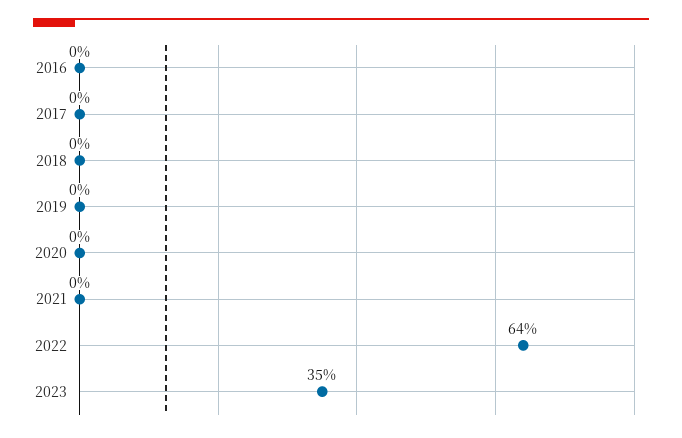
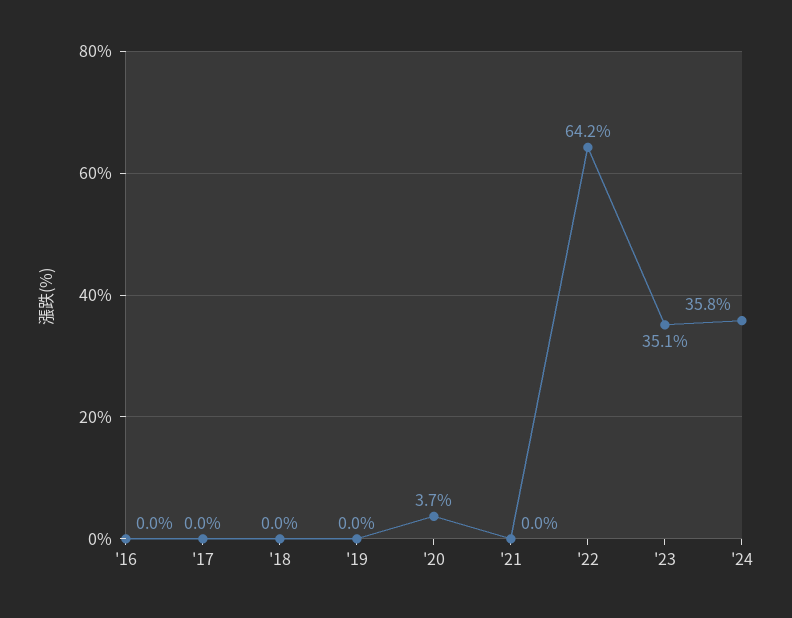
2020: 0 -> 3.7
'24: none -> 35.8

